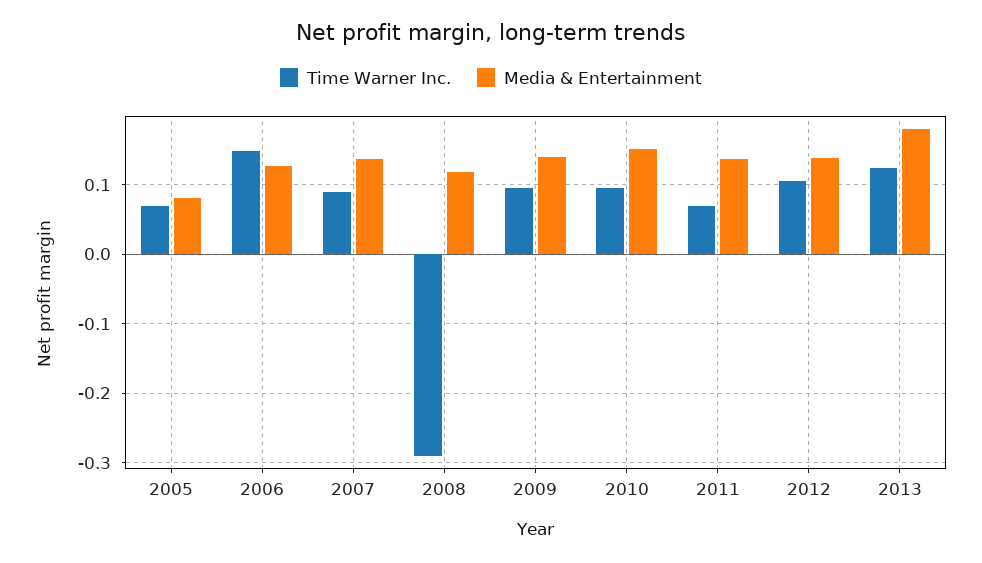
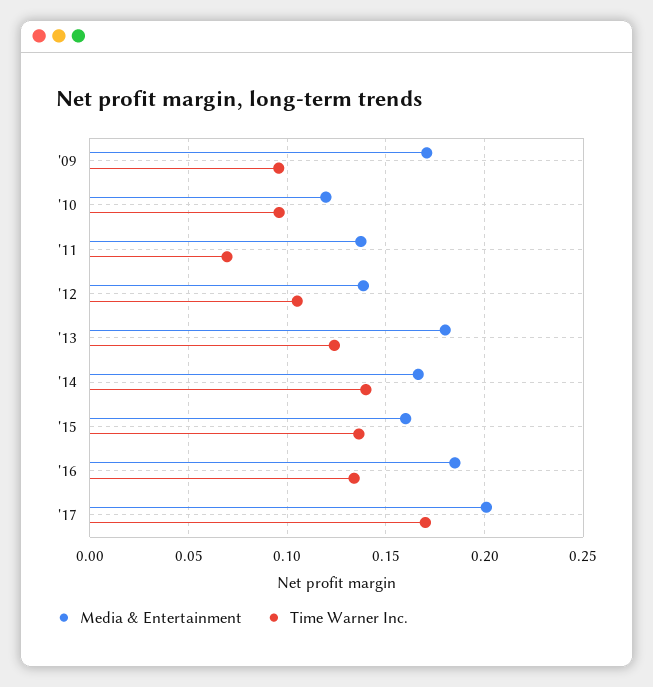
Time Warner Inc., 2005: 0.07 -> none
Media & Entertainment, 2005: 0.08 -> none
Time Warner Inc., 2006: 0.15 -> none
Media & Entertainment, 2006: 0.13 -> none
Time Warner Inc., 2007: 0.09 -> none
Media & Entertainment, 2007: 0.14 -> none
Time Warner Inc., 2008: -0.29 -> none
Media & Entertainment, 2008: 0.12 -> none
Media & Entertainment, 2009: 0.14 -> 0.17
Media & Entertainment, 2010: 0.15 -> 0.12
Media & Entertainment, '14: none -> 0.165
Time Warner Inc., '14: none -> 0.14
Media & Entertainment, '15: none -> 0.16
Time Warner Inc., '15: none -> 0.135
Media & Entertainment, '16: none -> 0.185
Time Warner Inc., '16: none -> 0.135
Media & Entertainment, '17: none -> 0.2
Time Warner Inc., '17: none -> 0.17

